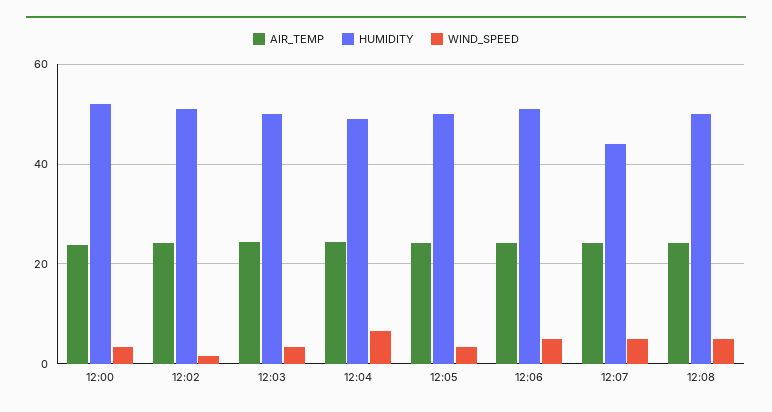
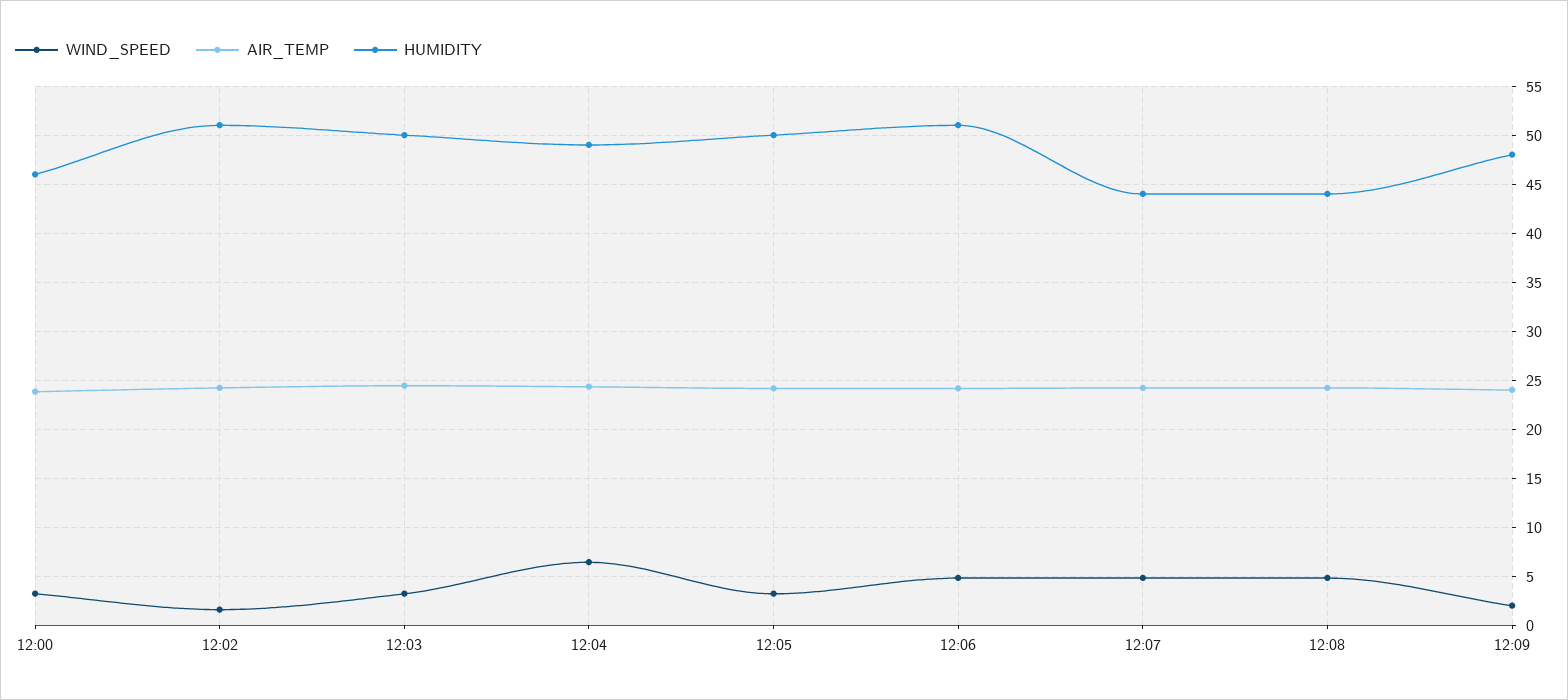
HUMIDITY, 12:00: 52 -> 46
HUMIDITY, 12:08: 50 -> 44
WIND_SPEED, 12:09: none -> 2
AIR_TEMP, 12:09: none -> 24
HUMIDITY, 12:09: none -> 48

